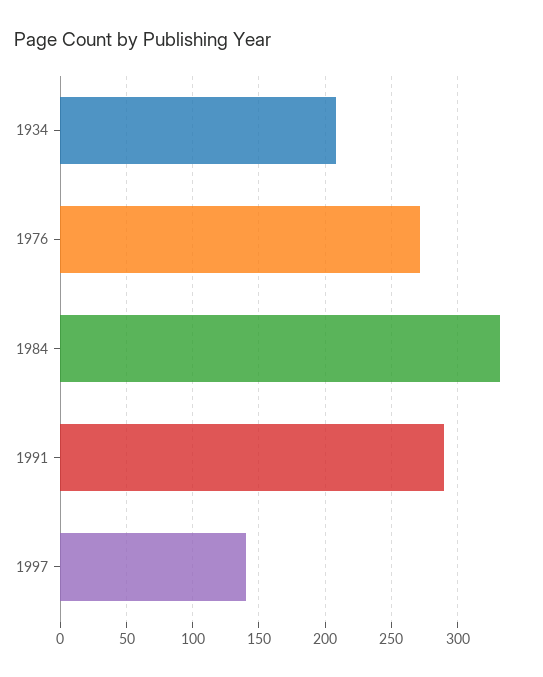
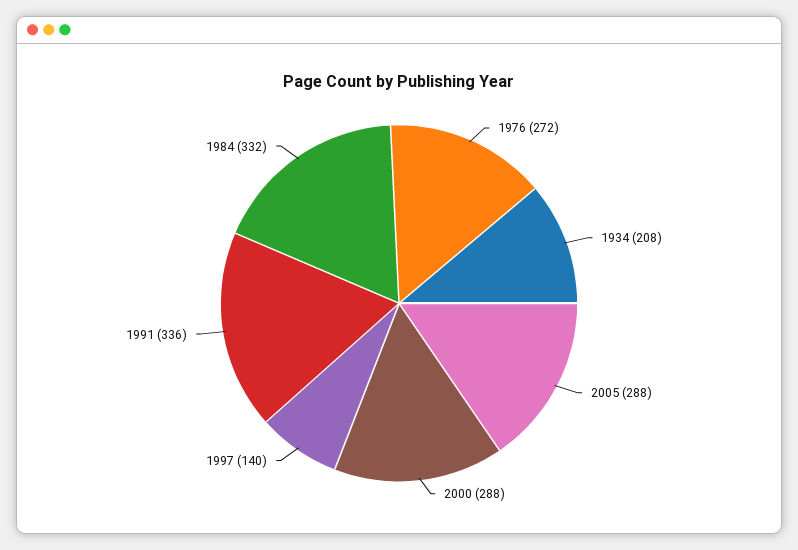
1991: 290 -> 336
2005: none -> 288
2000: none -> 288

